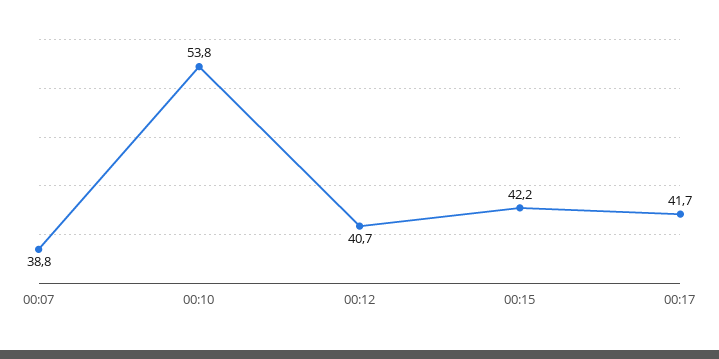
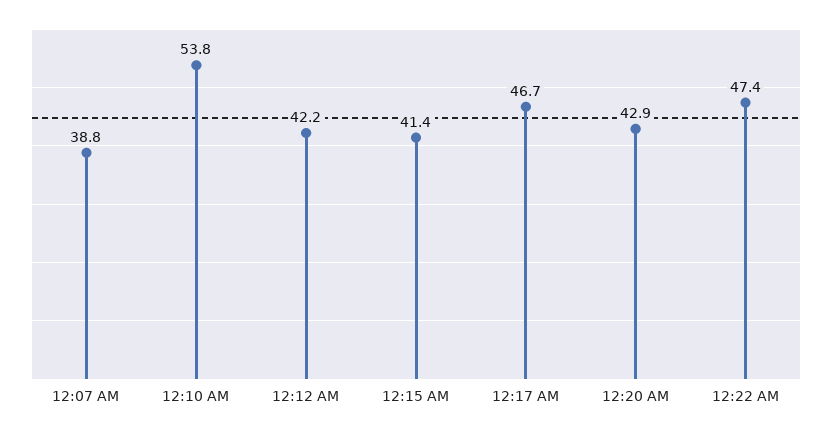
00:12: 40.7 -> 42.2
00:15: 42.2 -> 41.4
00:17: 41.7 -> 46.7
12:20 AM: none -> 42.9
12:22 AM: none -> 47.4

